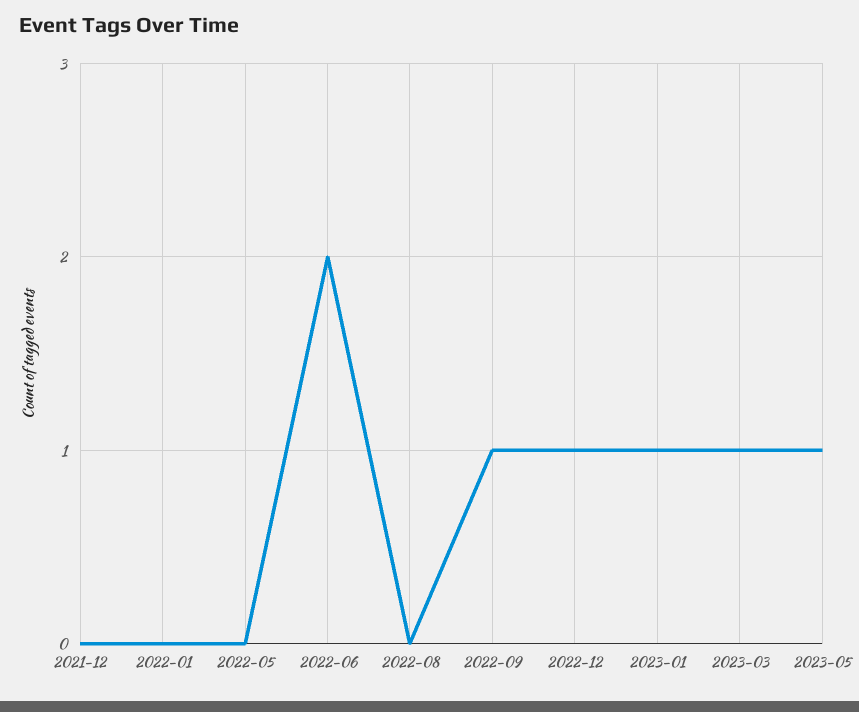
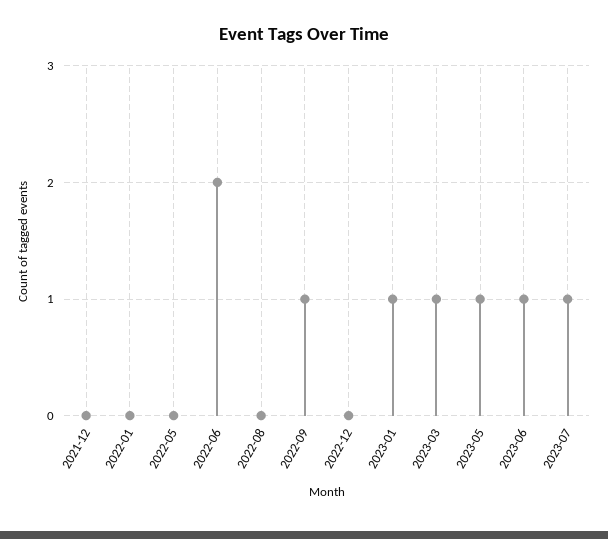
2022-12: 1 -> 0
2023-06: none -> 1
2023-07: none -> 1

